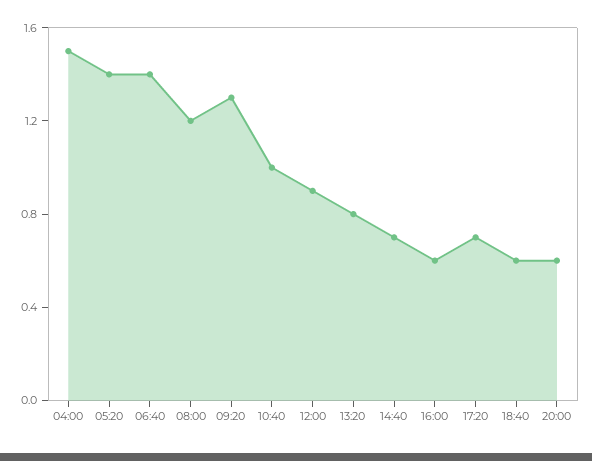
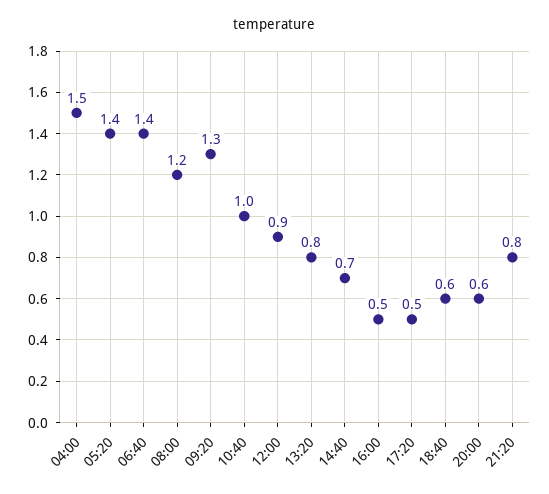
16:00: 0.6 -> 0.5
17:20: 0.7 -> 0.5
21:20: none -> 0.8

